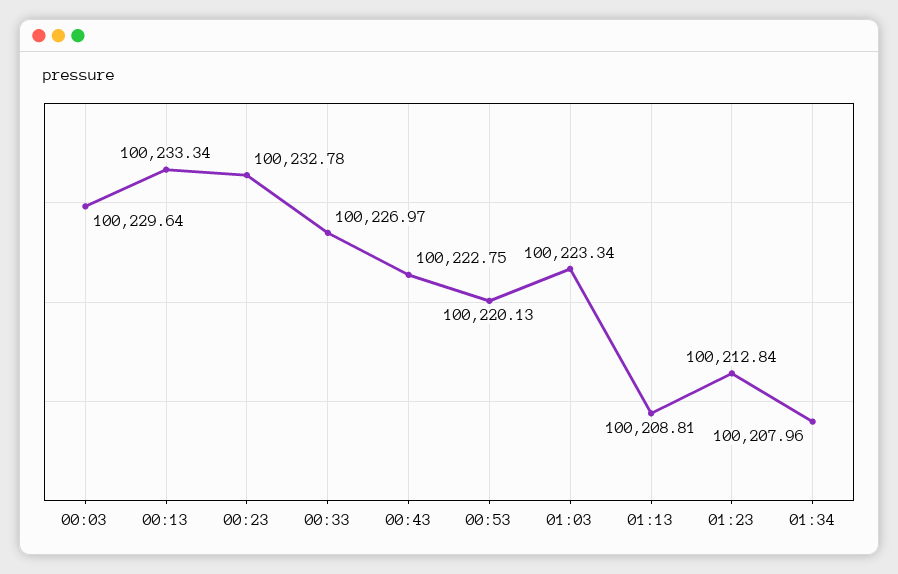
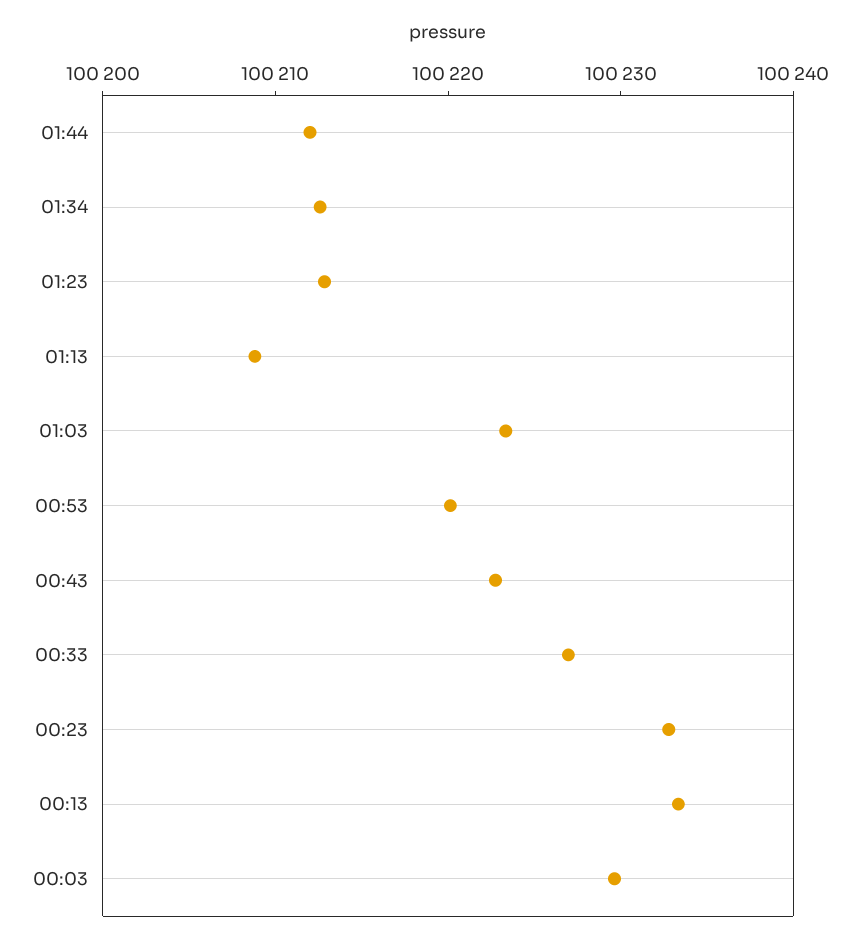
01:34: 100207.96 -> 100212
01:44: none -> 100212

